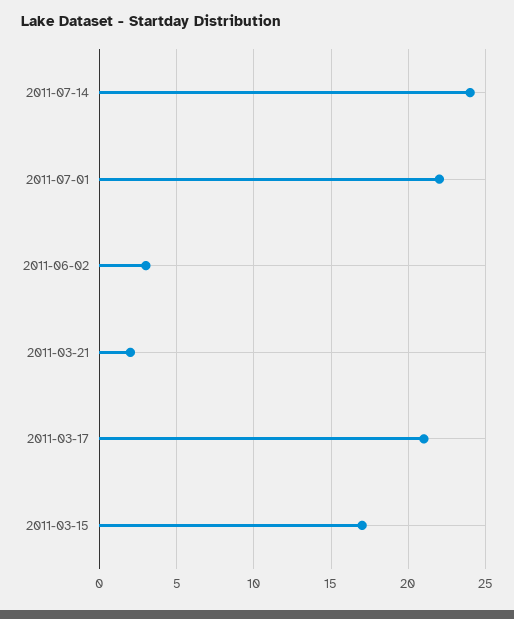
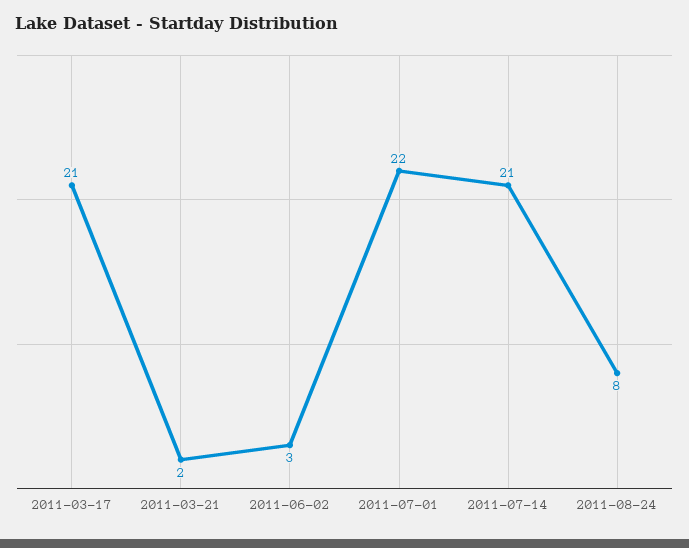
2011-07-14: 24 -> 21
2011-03-15: 17 -> none
2011-08-24: none -> 8

